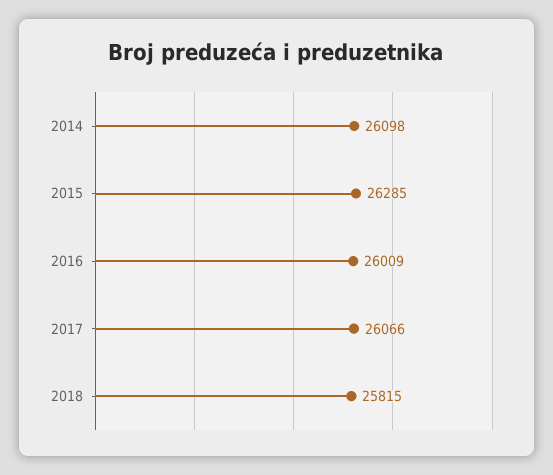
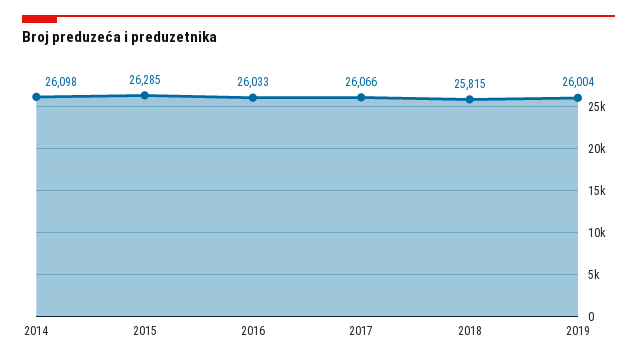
2016: 26009 -> 26033
2019: none -> 26004

